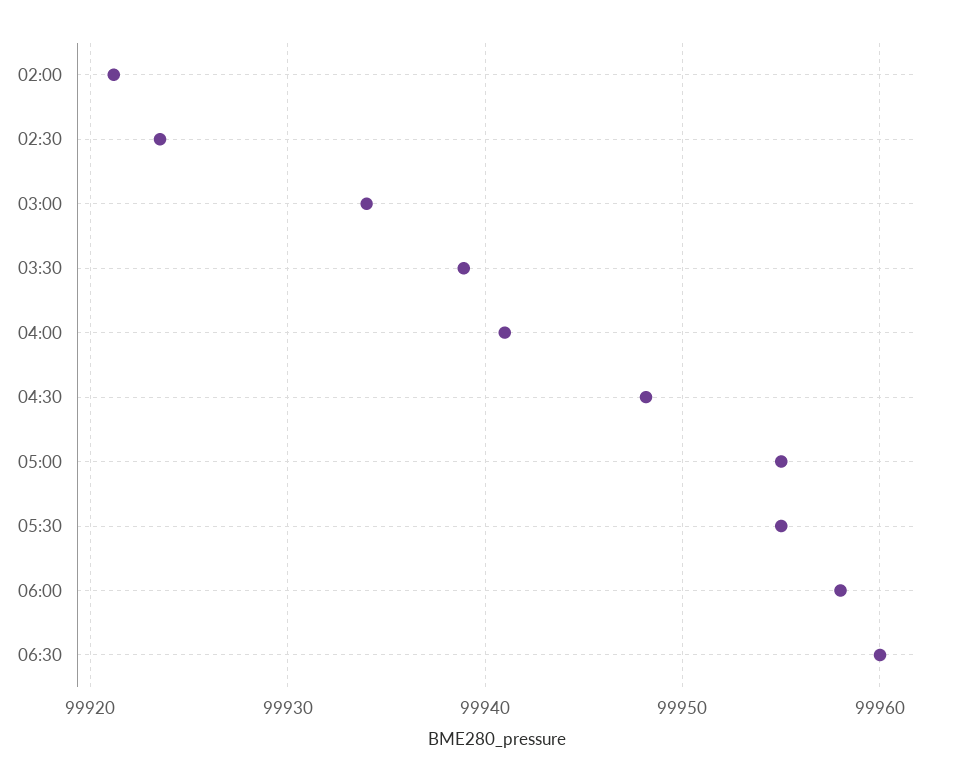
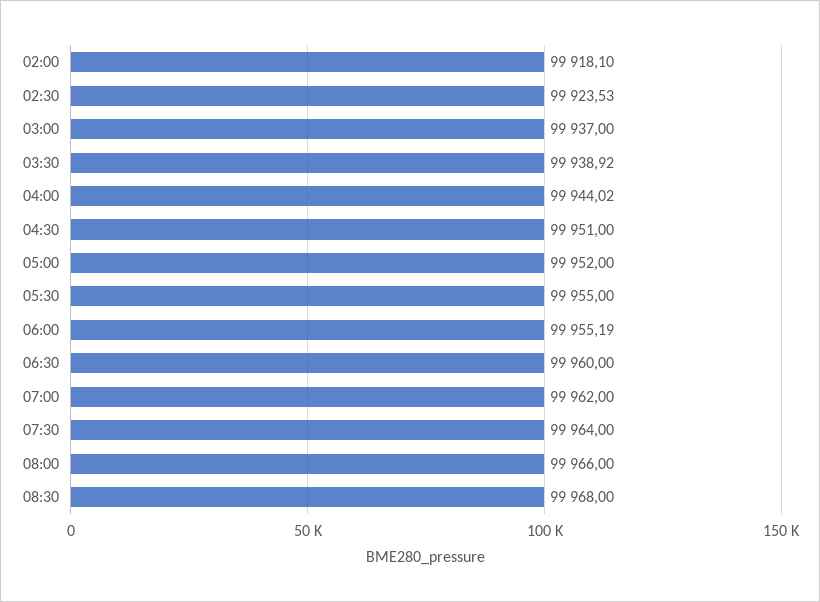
02:00: 99921 -> 99918.1
03:00: 99934 -> 99937
04:00: 99941 -> 99944.02
04:30: 99948 -> 99951
05:00: 99955 -> 99952
06:00: 99958 -> 99955.19
07:00: none -> 99962
07:30: none -> 99964
08:00: none -> 99966
08:30: none -> 99968

